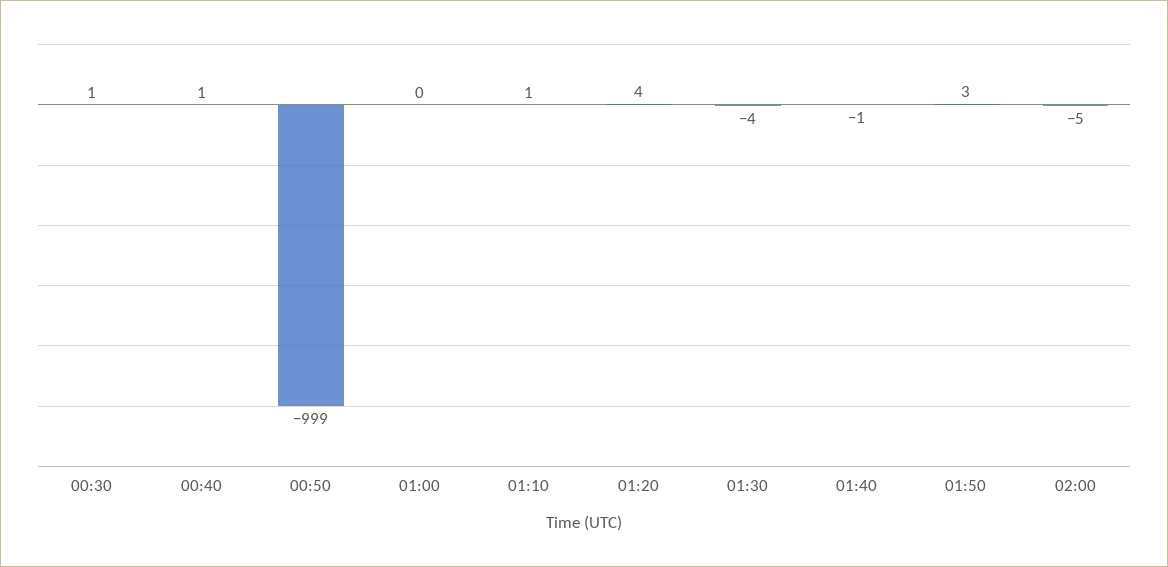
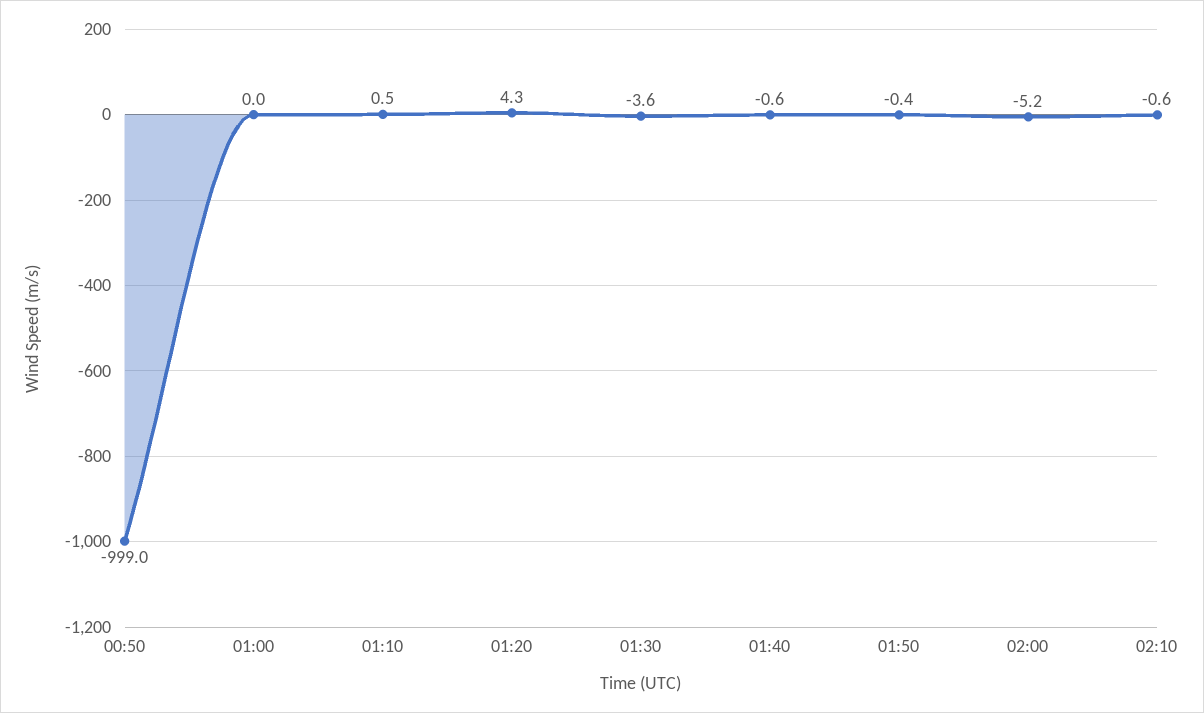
00:30: 1 -> none
00:40: 1 -> none
01:50: 3 -> -0.4
02:10: none -> -0.6

